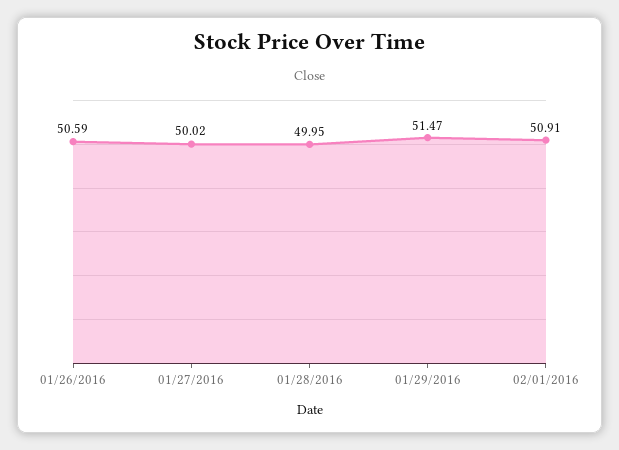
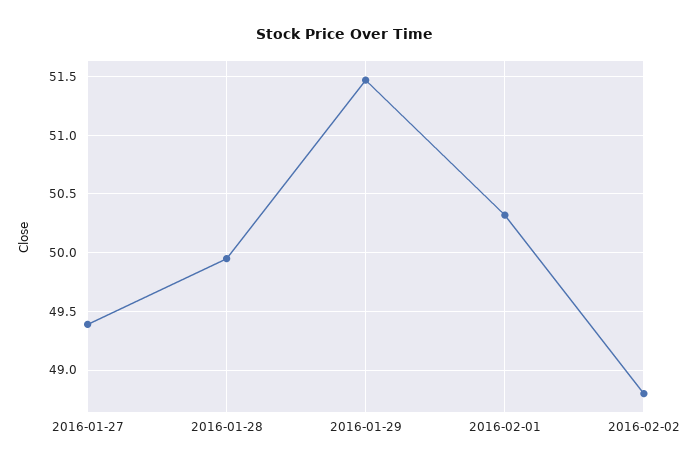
01/26/2016: 50.59 -> none
01/27/2016: 50.02 -> 49.4
02/01/2016: 50.91 -> 50.3
2016-02-02: none -> 48.8

